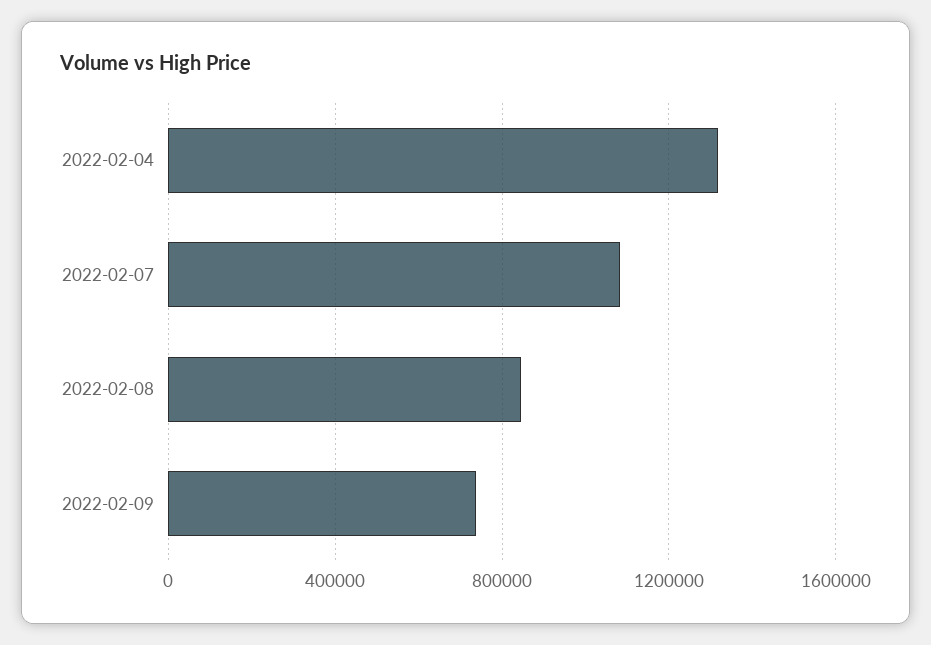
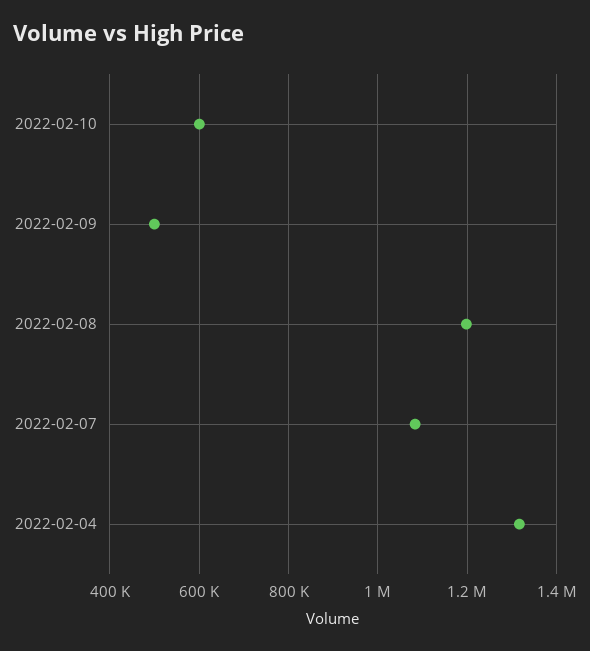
2022-02-08: 850000 -> 1200000
2022-02-09: 750000 -> 500000
2022-02-10: none -> 600000

